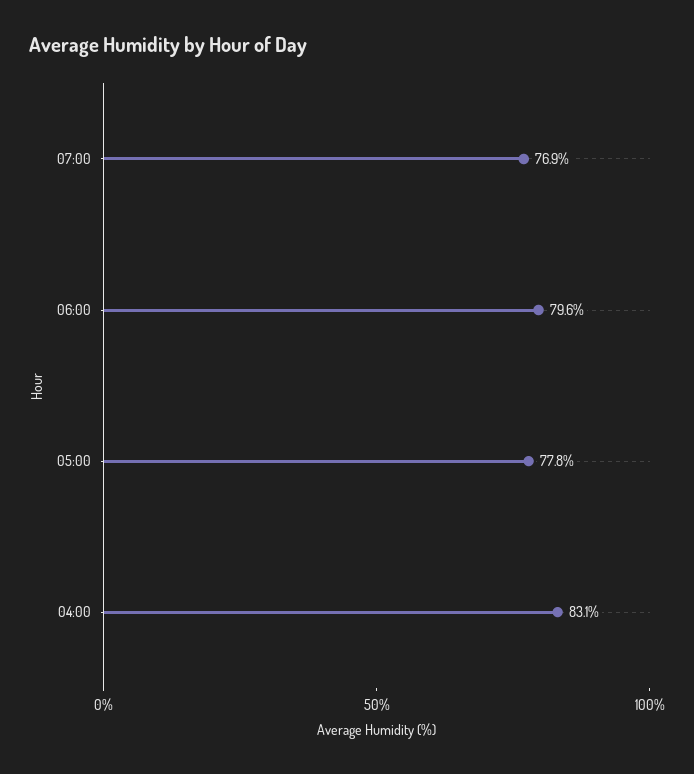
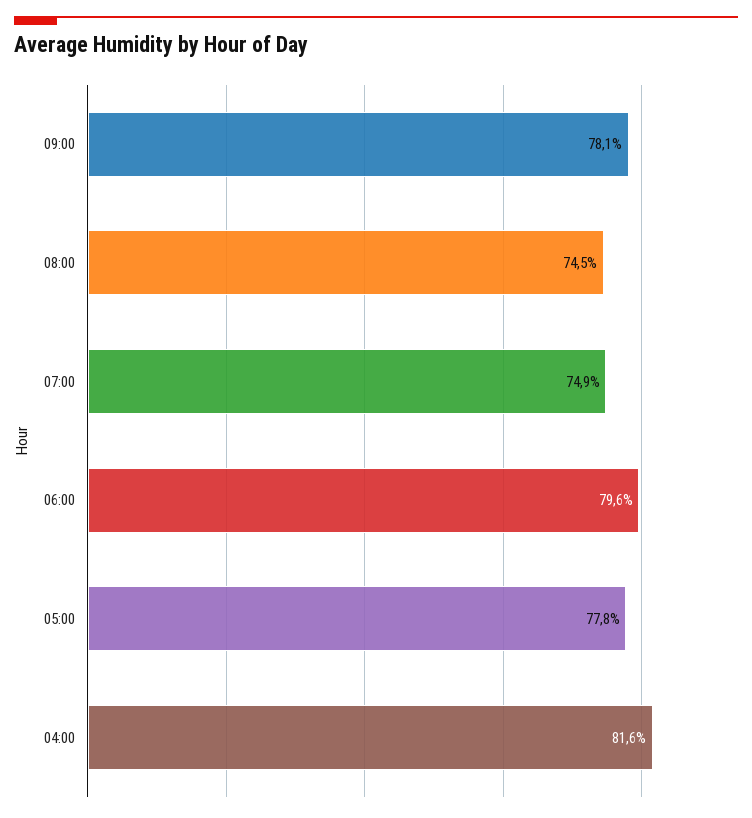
07:00: 76.9 -> 74.9
04:00: 83.1 -> 81.6
09:00: none -> 78.1
08:00: none -> 74.5

